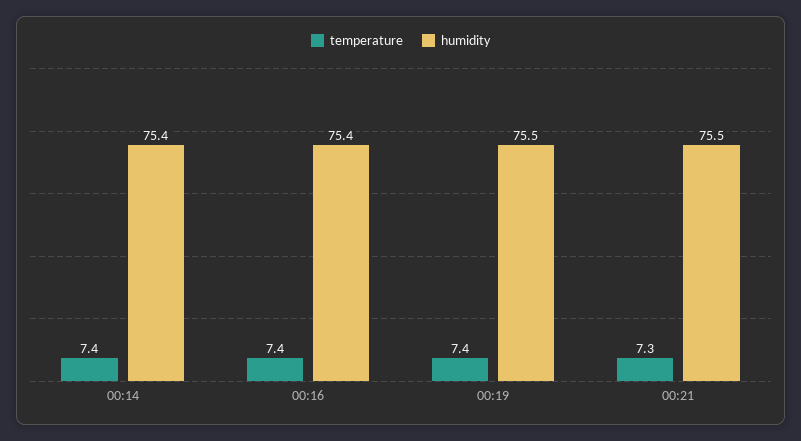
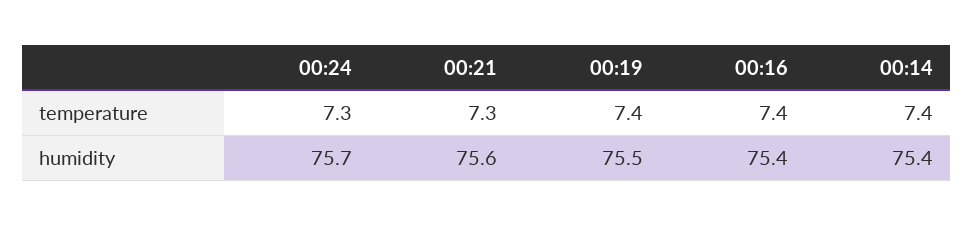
humidity, 00:21: 75.5 -> 75.6
temperature, 00:24: none -> 7.3
humidity, 00:24: none -> 75.7

